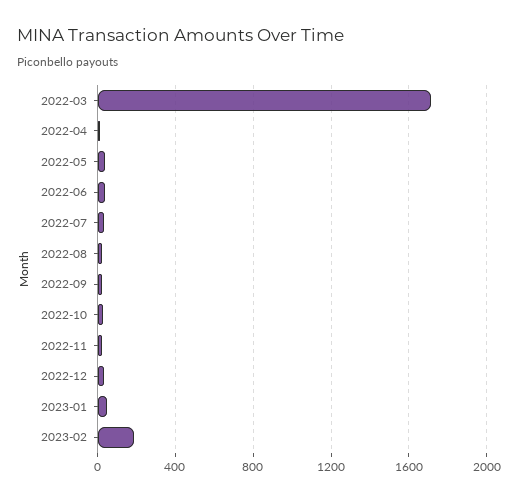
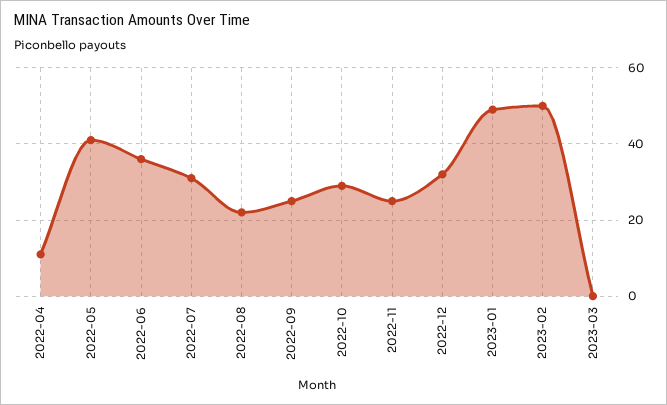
2022-03: 1700 -> none
2023-02: 200 -> 50
2023-03: none -> 0

